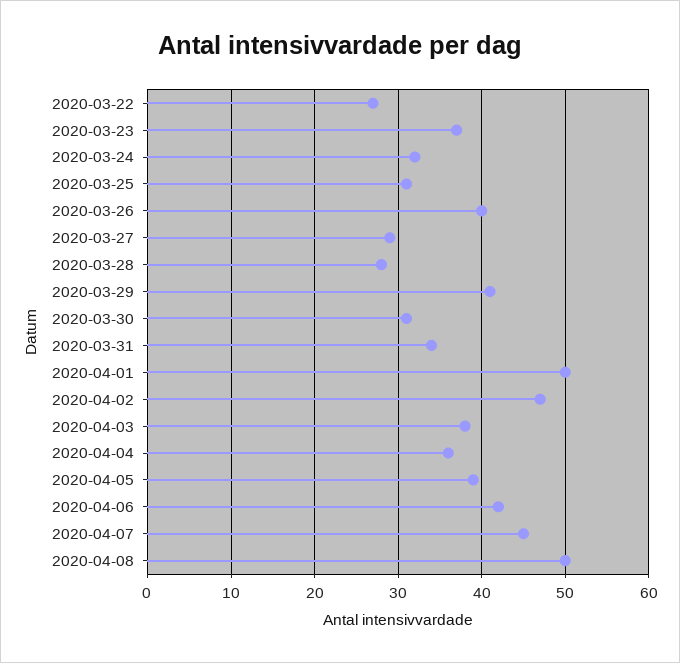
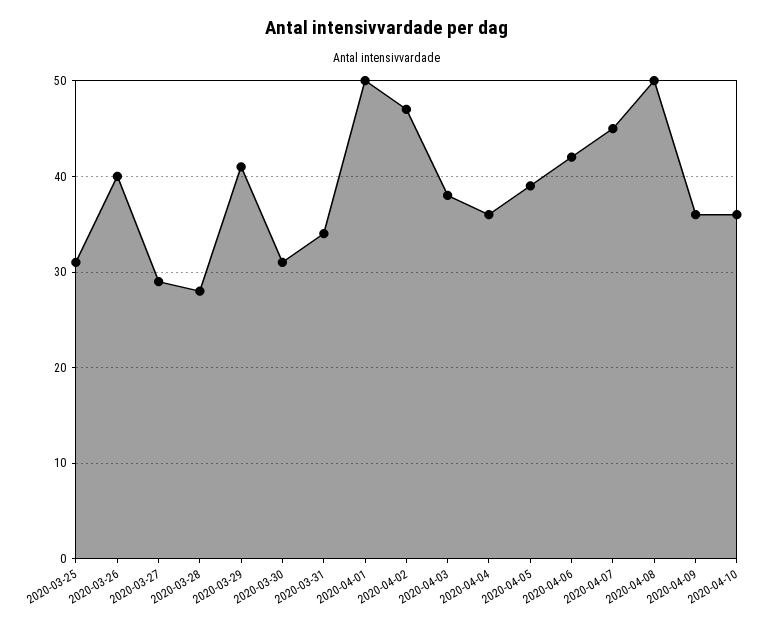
2020-03-22: 27 -> none
2020-03-23: 37 -> none
2020-03-24: 32 -> none
2020-04-09: none -> 36
2020-04-10: none -> 36

